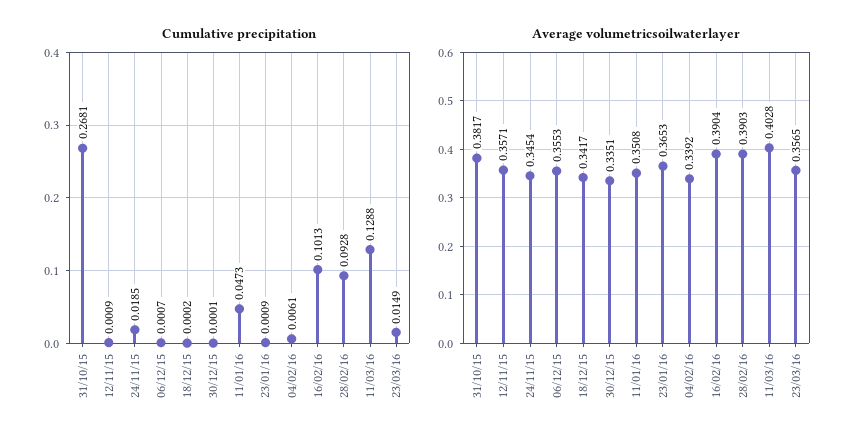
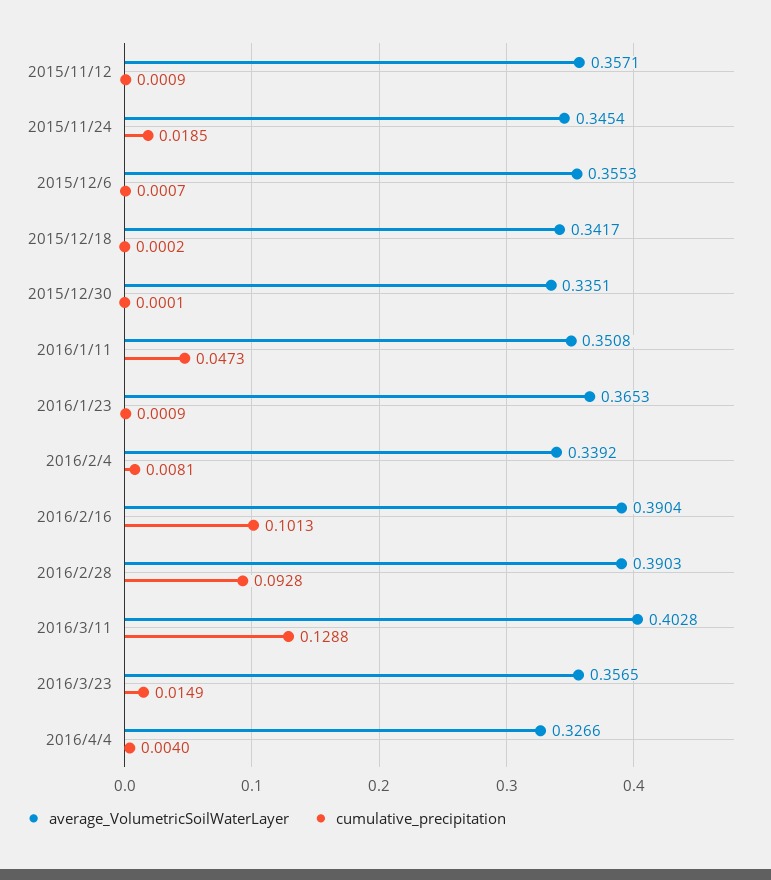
Cumulative precipitation, 31/10/15: 0.2681 -> none
Cumulative precipitation, 04/02/16: 0.0061 -> 0.0081
Average volumetricsoilwaterlayer, 31/10/15: 0.3817 -> none
Average volumetricsoilwaterlayer, 2016/4/4: none -> 0.3266
Cumulative precipitation, 2016/4/4: none -> 0.004

